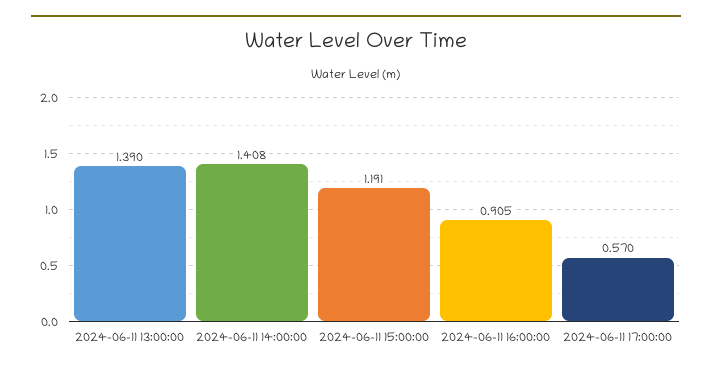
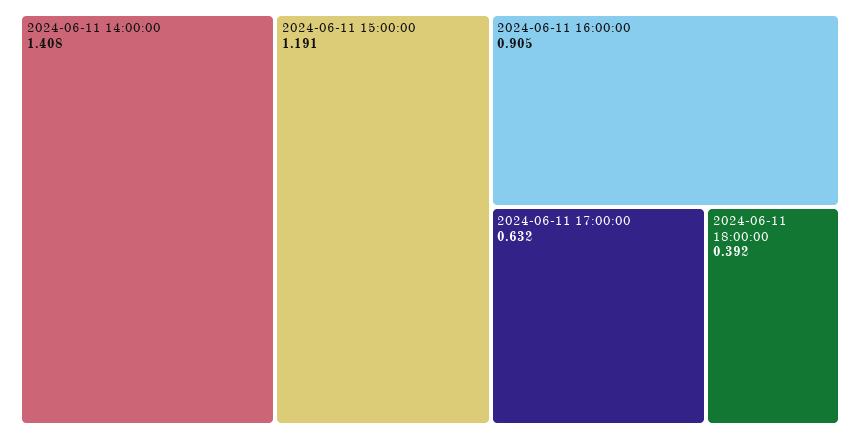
2024-06-11 13:00:00: 1.39 -> none
2024-06-11 17:00:00: 0.57 -> 0.632
2024-06-11 18:00:00: none -> 0.392

